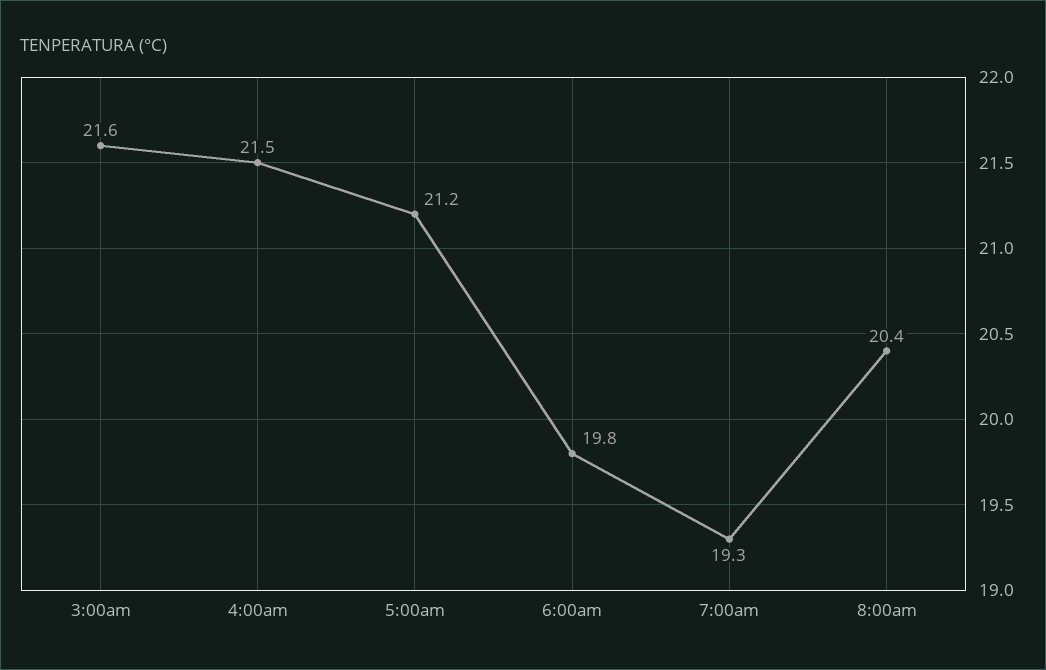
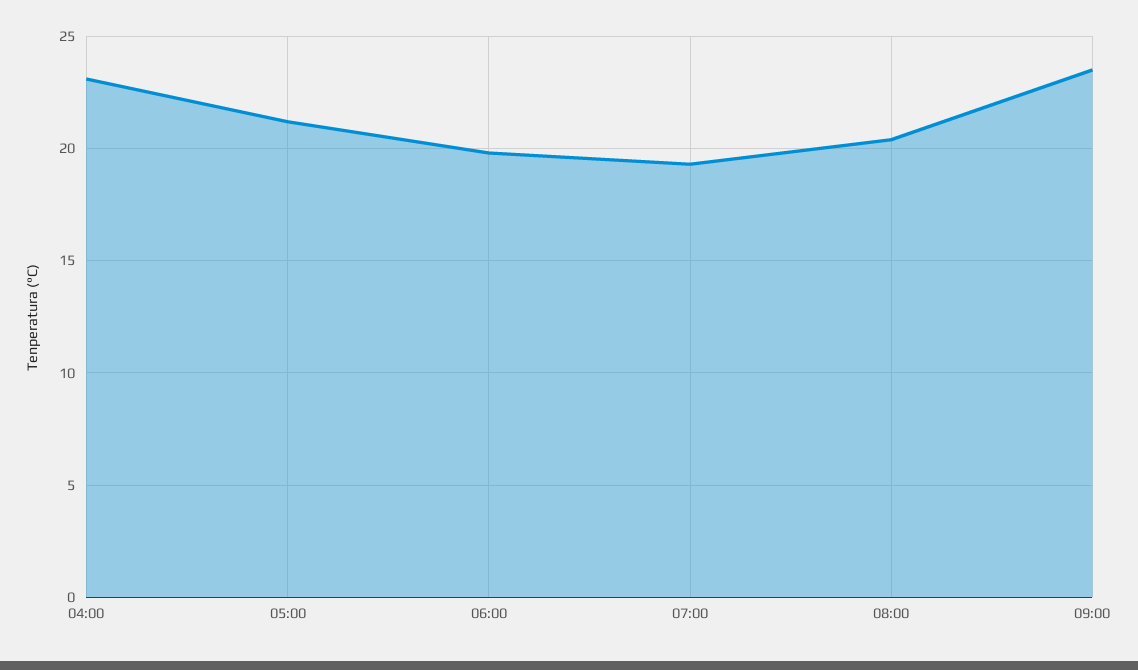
3:00am: 21.6 -> none
4:00am: 21.5 -> 23
09:00: none -> 23.5

